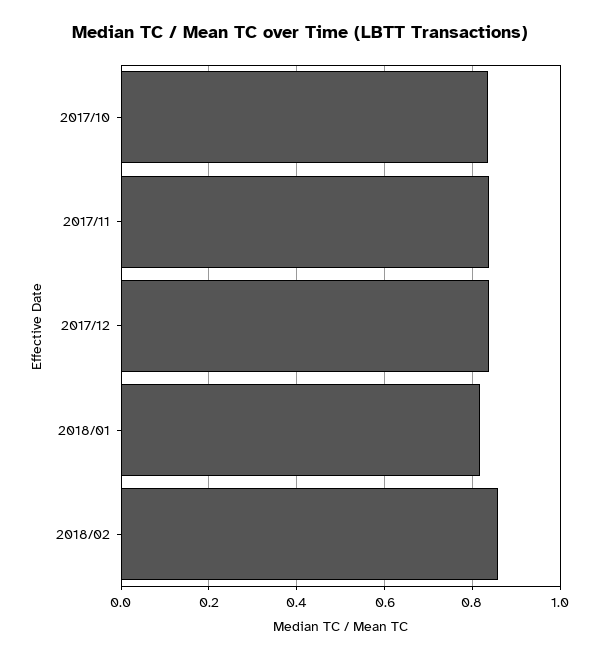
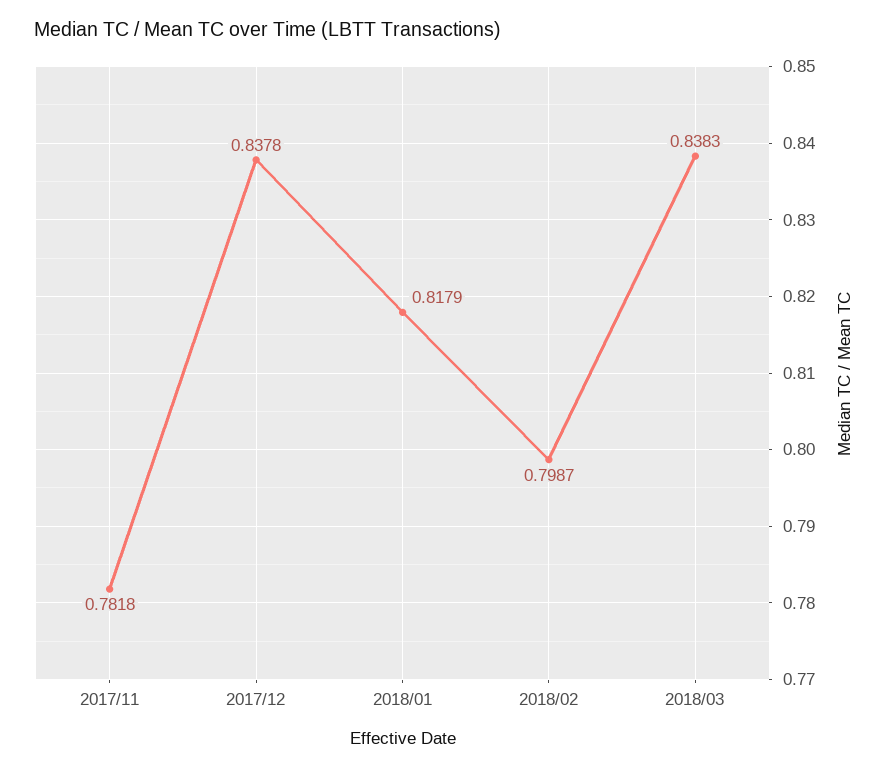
2017/10: 0.84 -> none
2017/11: 0.84 -> 0.7818
2018/02: 0.86 -> 0.7987
2018/03: none -> 0.8383

